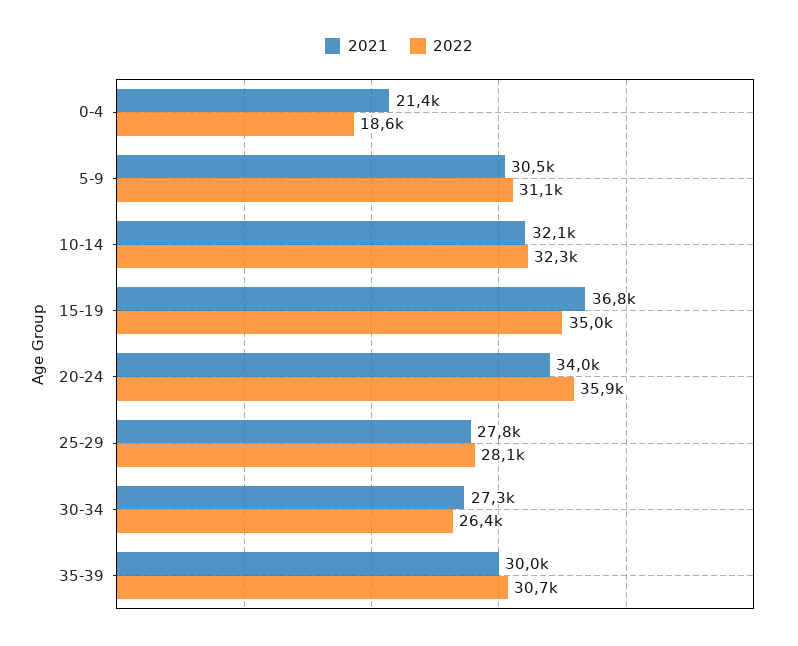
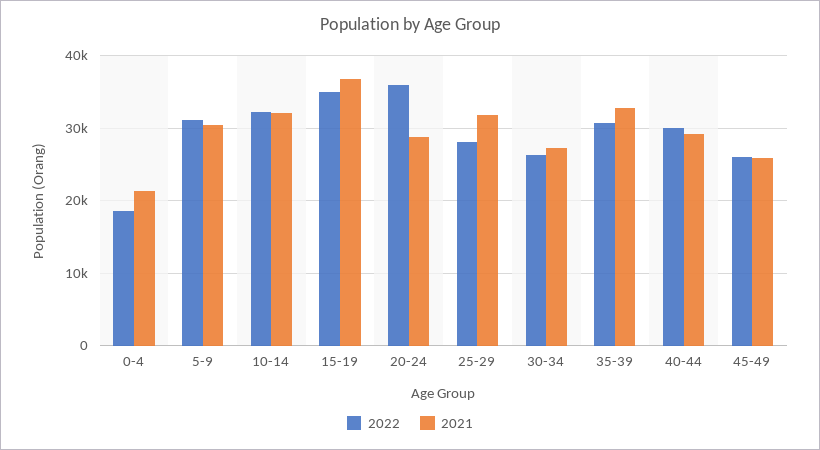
2021, 20-24: 34000 -> 29000
2021, 25-29: 27800 -> 32000
2021, 35-39: 30000 -> 33000
2022, 40-44: none -> 30000
2021, 40-44: none -> 29000
2022, 45-49: none -> 26000
2021, 45-49: none -> 26000

